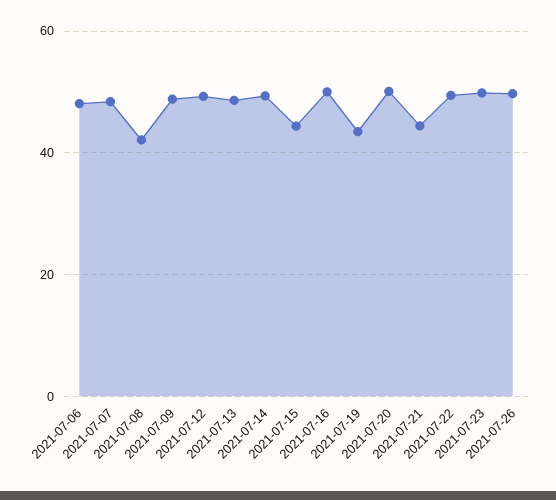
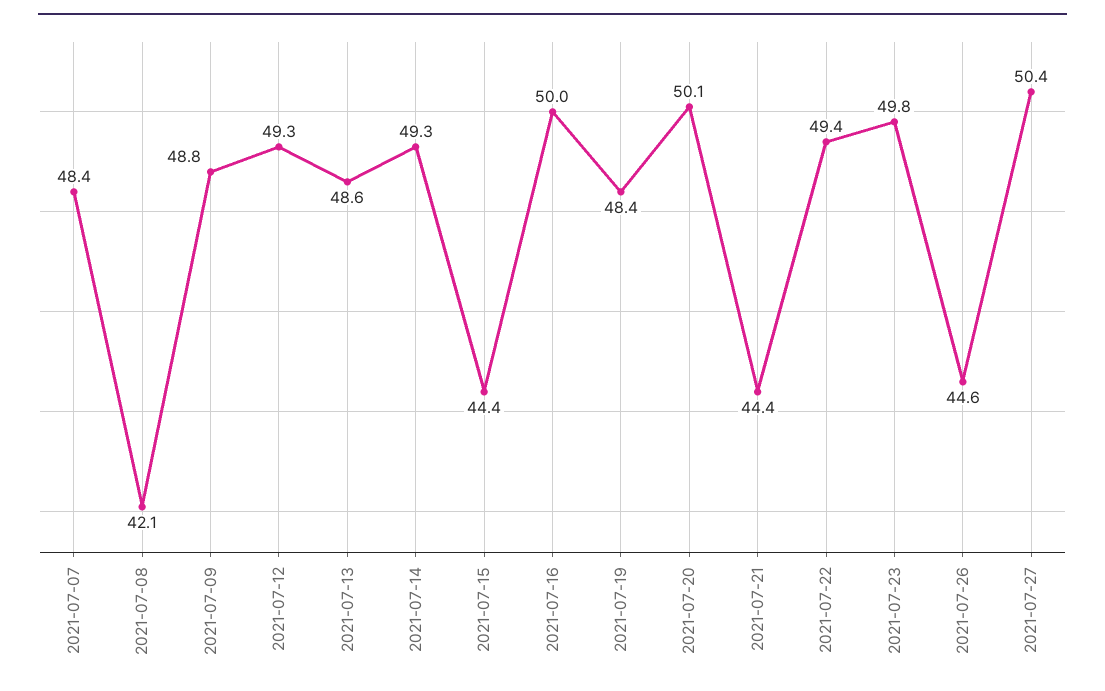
2021-07-06: 48 -> none
2021-07-19: 44 -> 48.4
2021-07-26: 50 -> 44.6
2021-07-27: none -> 50.4

